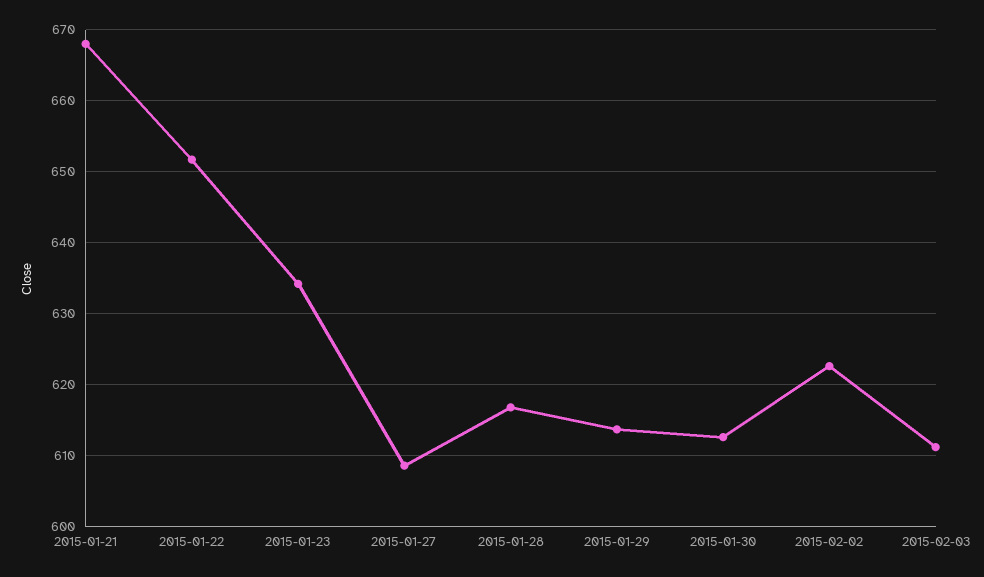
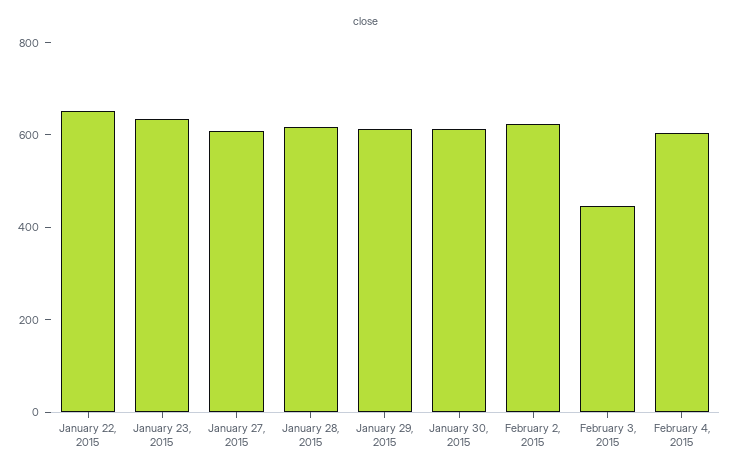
2015-01-21: 668 -> none
2015-02-03: 611 -> 450
February 4, 2015: none -> 600

